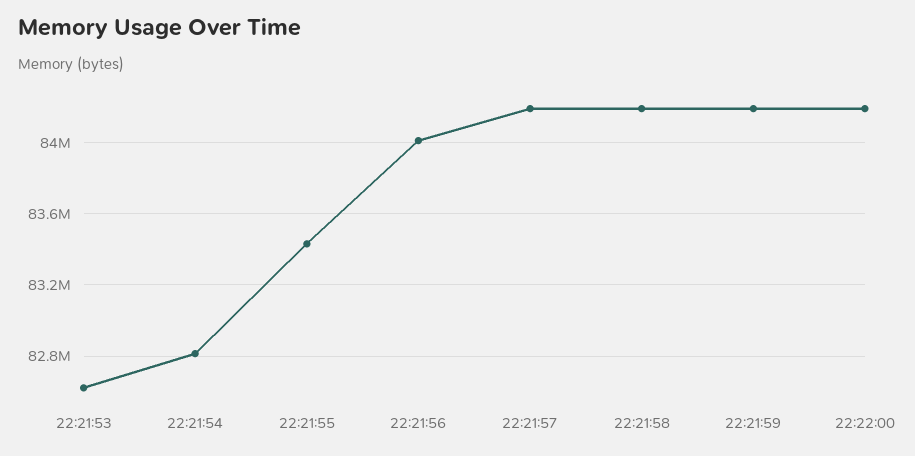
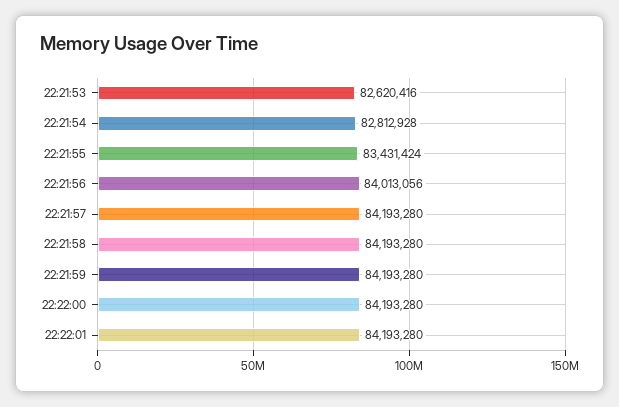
22:22:01: none -> 84193280

